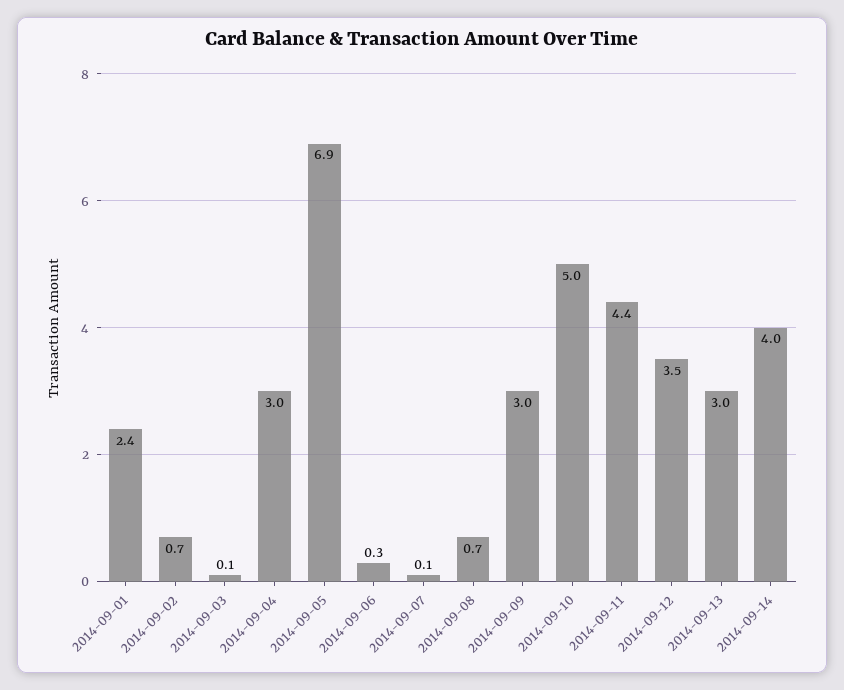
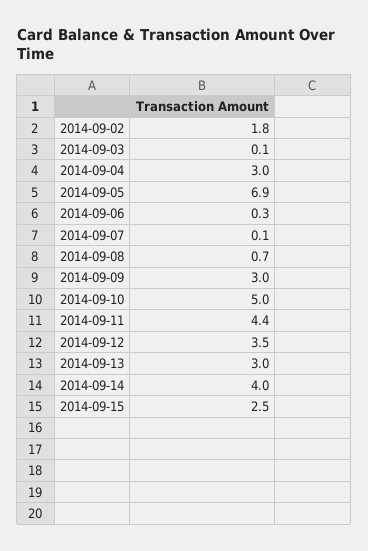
2014-09-01: 2.4 -> none
2014-09-02: 0.7 -> 1.8
2014-09-15: none -> 2.5

